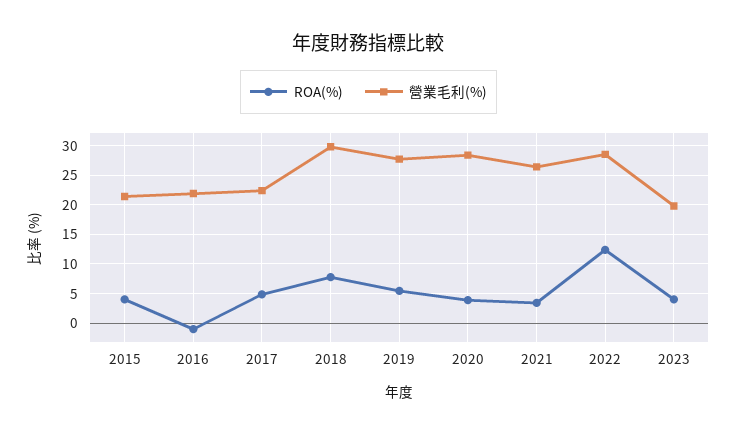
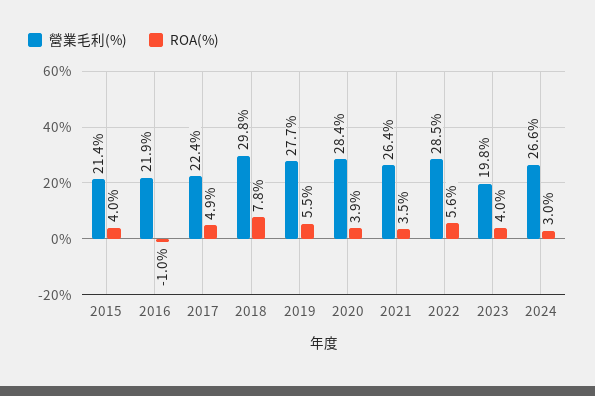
ROA(%), 2022: 12.5 -> 5.6
營業毛利(%), 2024: none -> 26.6
ROA(%), 2024: none -> 3

